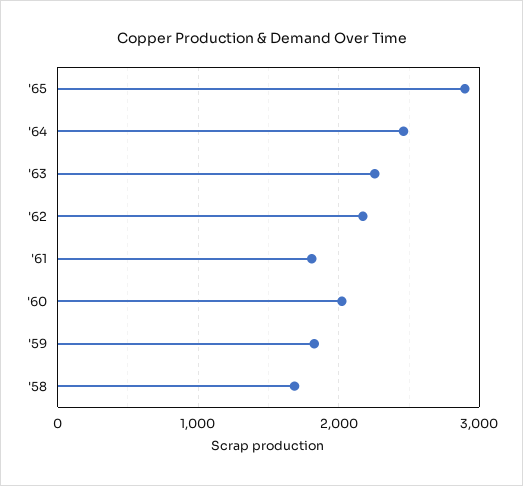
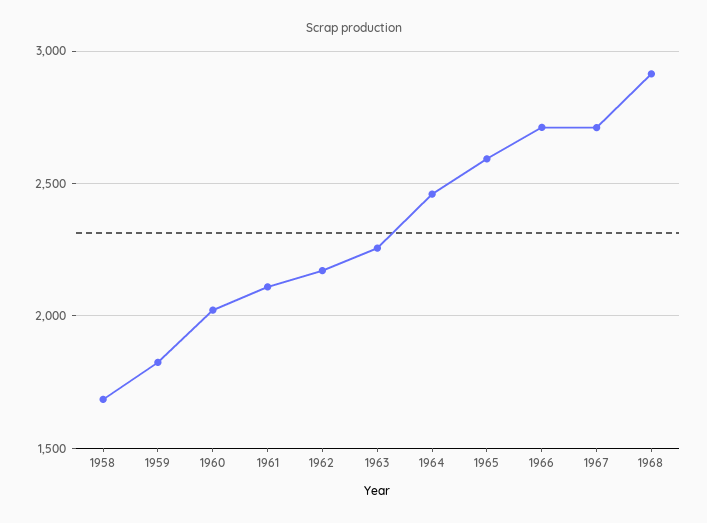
'65: 2900 -> 2600
'61: 1800 -> 2100
1966: none -> 2700
1967: none -> 2700
1968: none -> 2900

